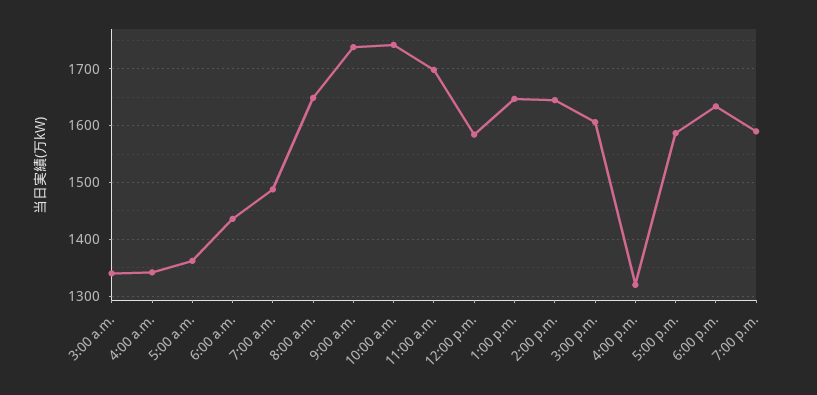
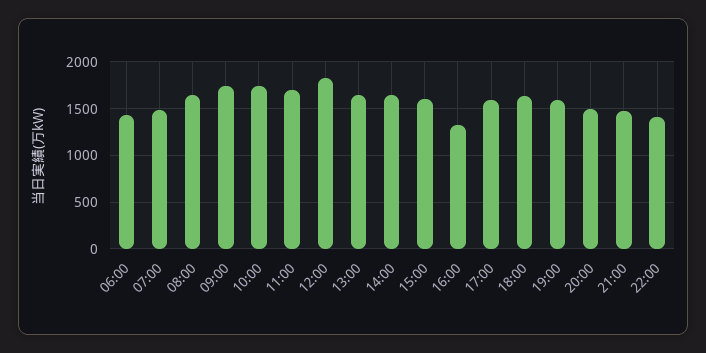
3:00 a.m.: 1340 -> none
4:00 a.m.: 1340 -> none
5:00 a.m.: 1360 -> none
12:00 p.m.: 1580 -> 1800
20:00: none -> 1500
21:00: none -> 1500
22:00: none -> 1400

